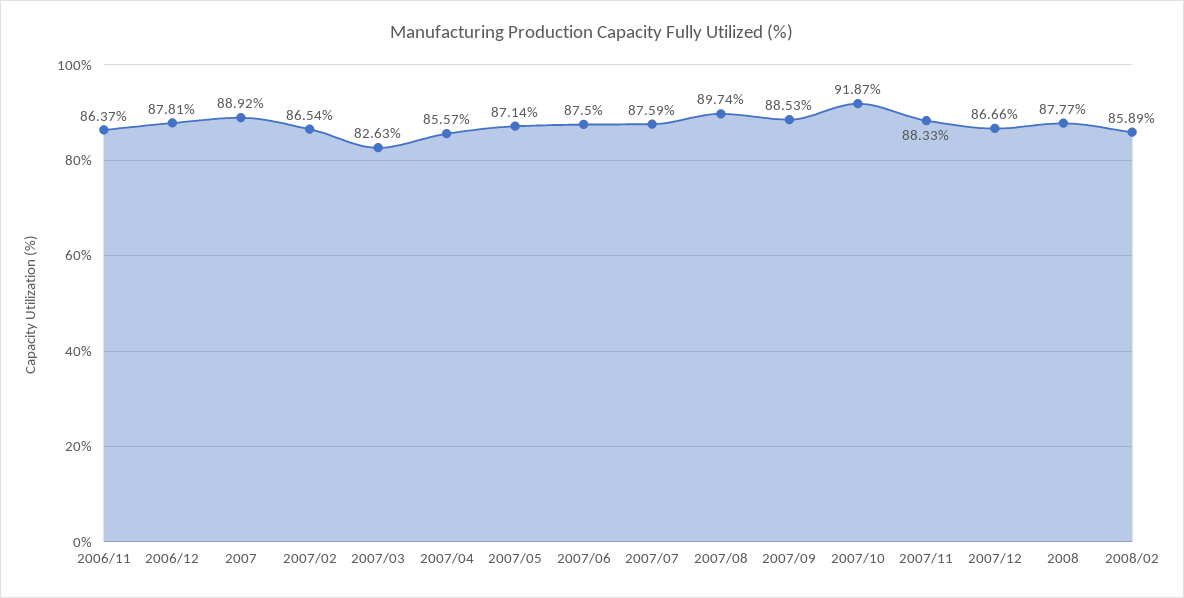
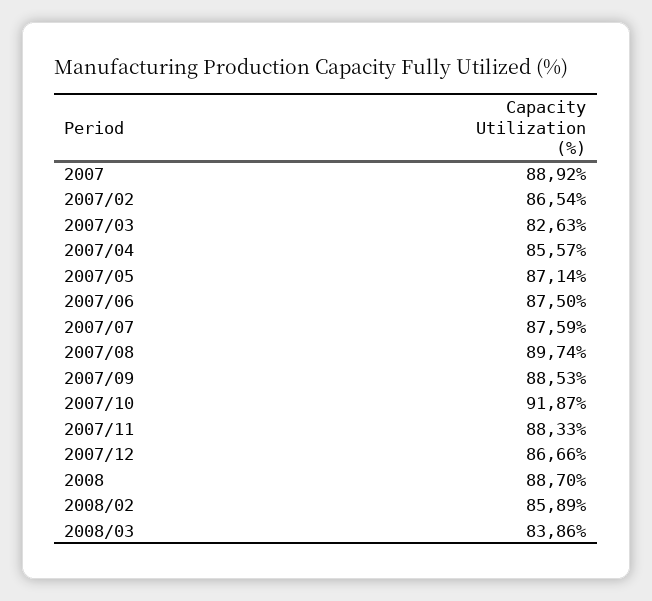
2006/11: 86.37 -> none
2006/12: 87.81 -> none
2008: 87.77 -> 88.7
2008/03: none -> 83.86

